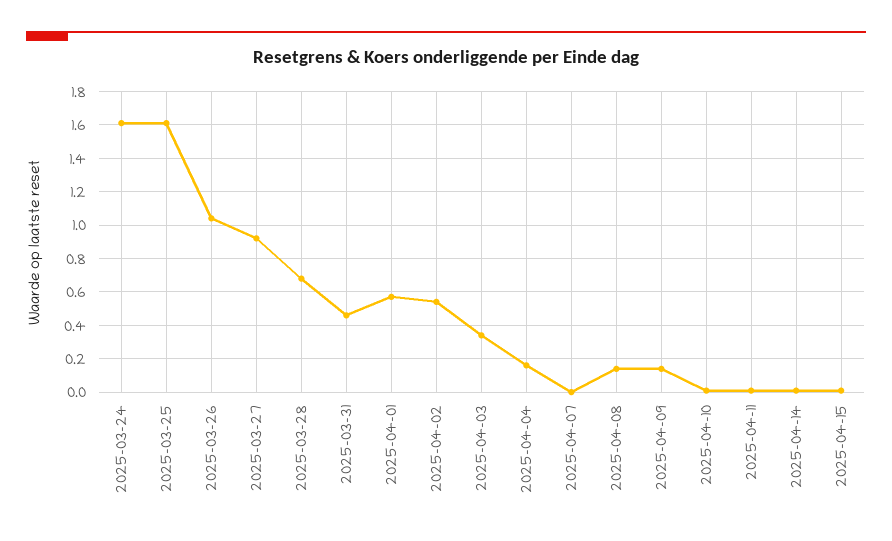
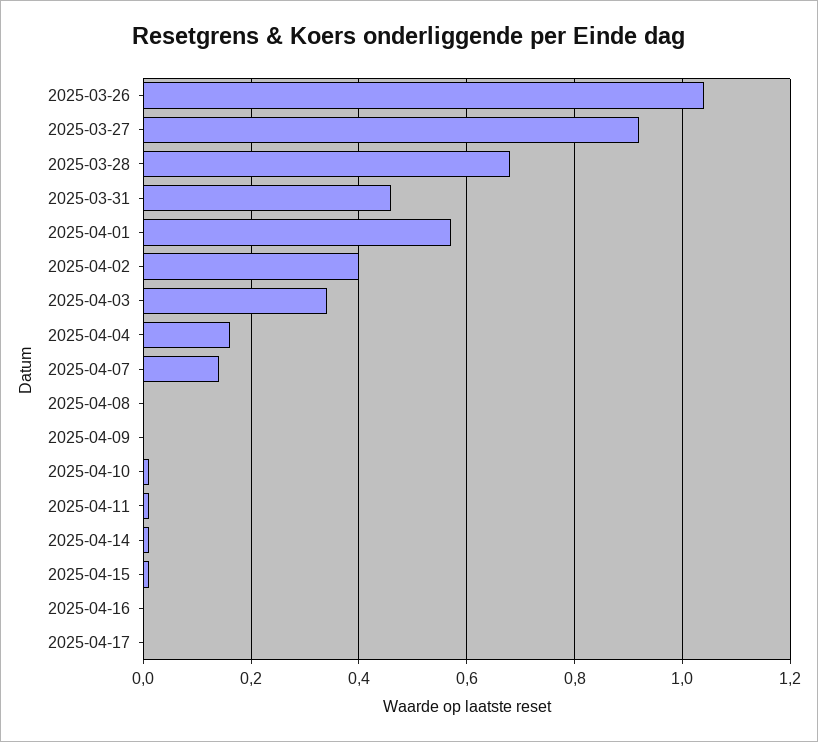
2025-03-24: 1.6 -> none
2025-03-25: 1.6 -> none
2025-04-02: 0.55 -> 0.4
2025-04-07: 0 -> 0.15
2025-04-08: 0.15 -> 0
2025-04-09: 0.15 -> 0
2025-04-16: none -> 0
2025-04-17: none -> 0

